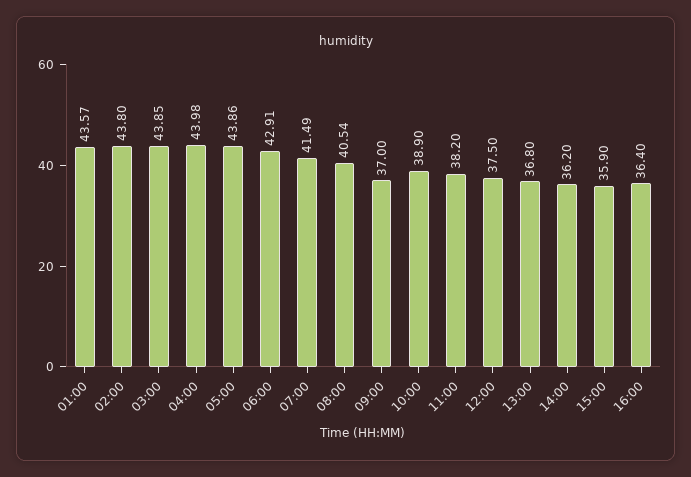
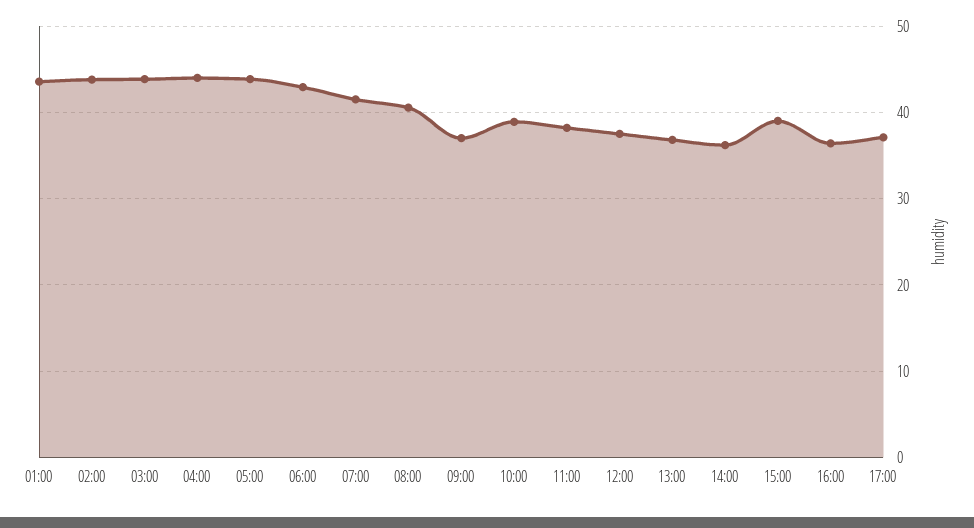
15:00: 35.9 -> 39
17:00: none -> 37

